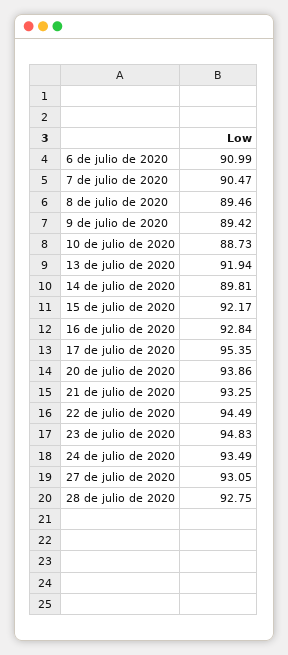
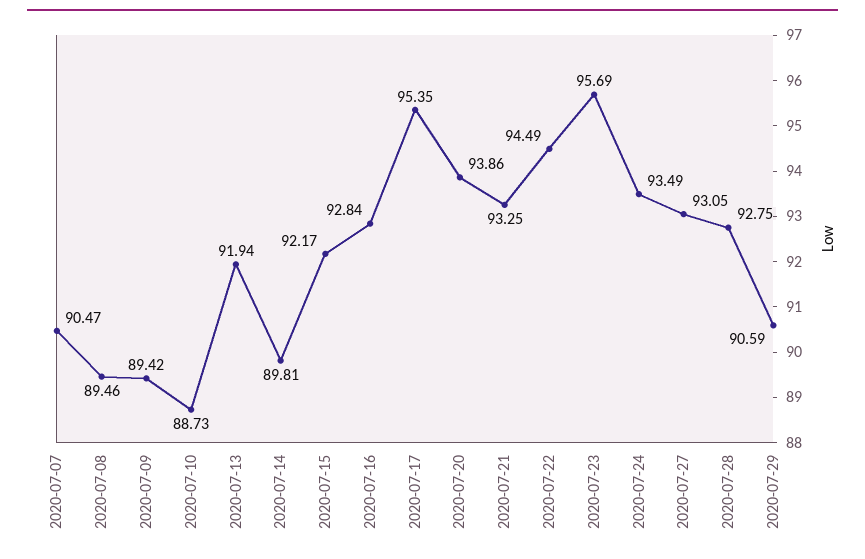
6 de julio de 2020: 90.99 -> none
23 de julio de 2020: 94.83 -> 95.69
2020-07-29: none -> 90.59

